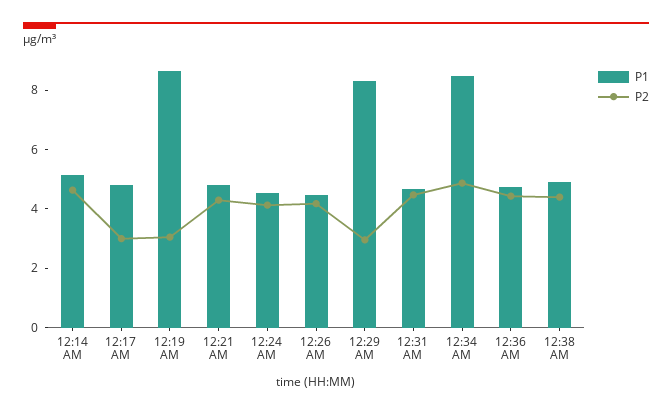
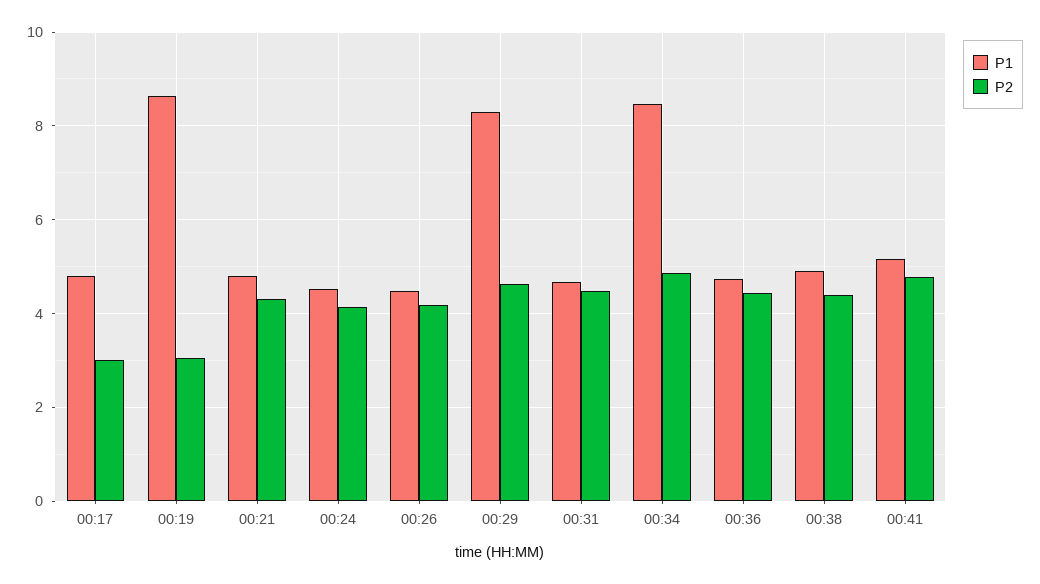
P1, 12:14 AM: 5 -> none
P2, 12:14 AM: 4.5 -> none
P2, 12:29 AM: 3 -> 4.6
P1, 00:41: none -> 5.2
P2, 00:41: none -> 4.8

